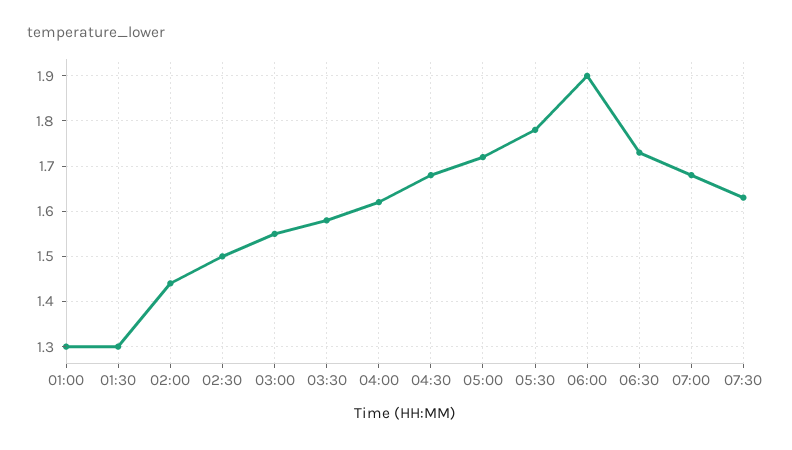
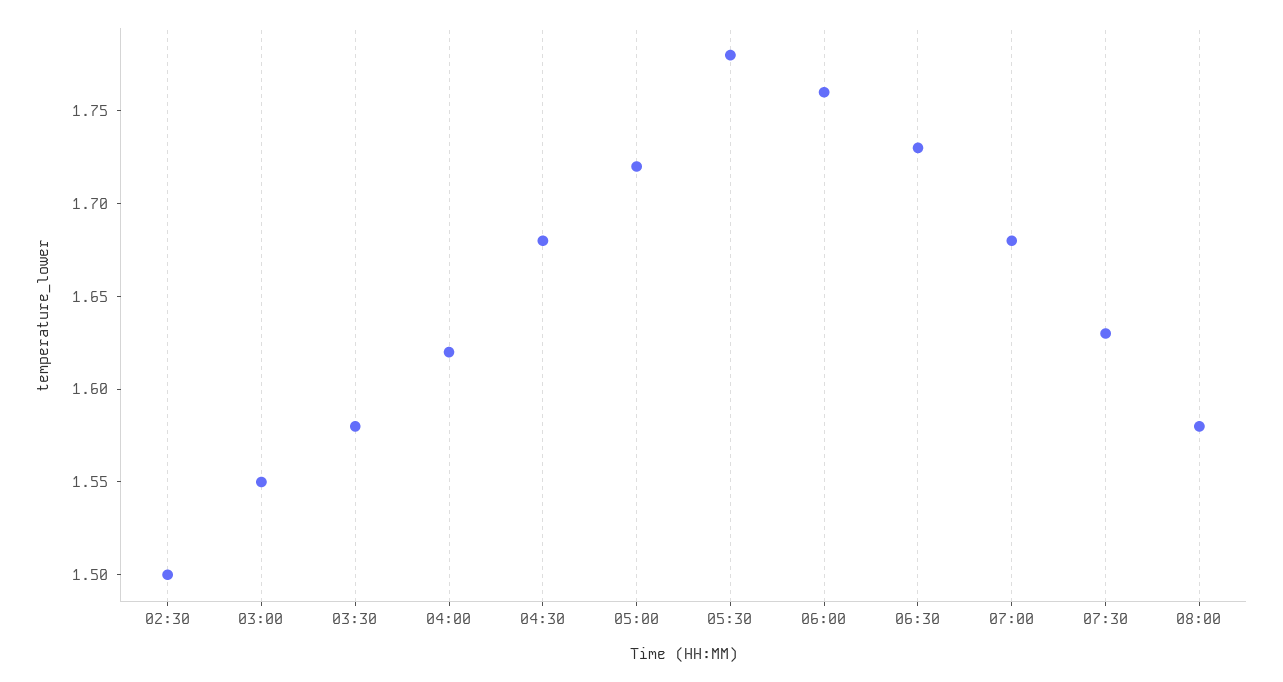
01:00: 1.3 -> none
01:30: 1.3 -> none
02:00: 1.45 -> none
06:00: 1.9 -> 1.76
08:00: none -> 1.58

